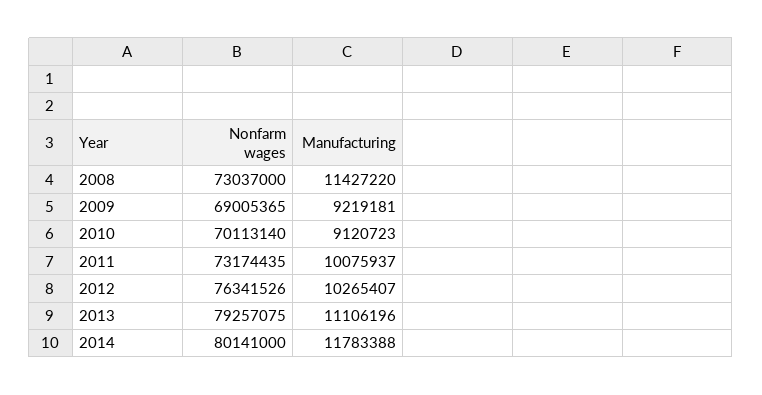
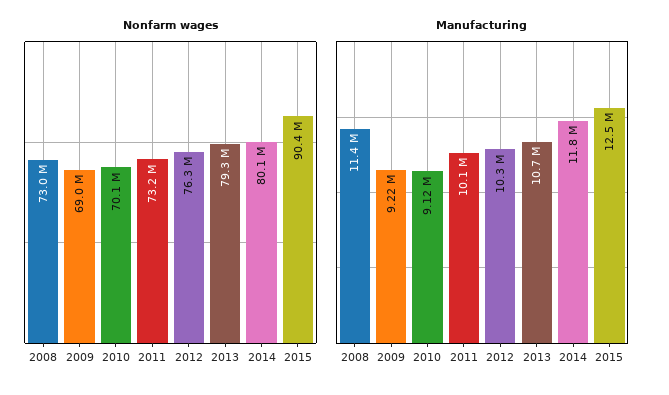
Manufacturing, 2013: 11106196 -> 10700000
Nonfarm wages, 2015: none -> 90400000
Manufacturing, 2015: none -> 12500000

